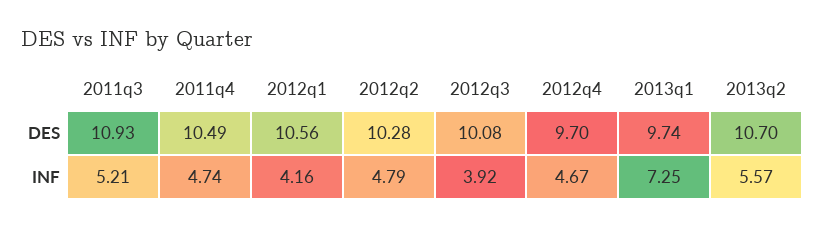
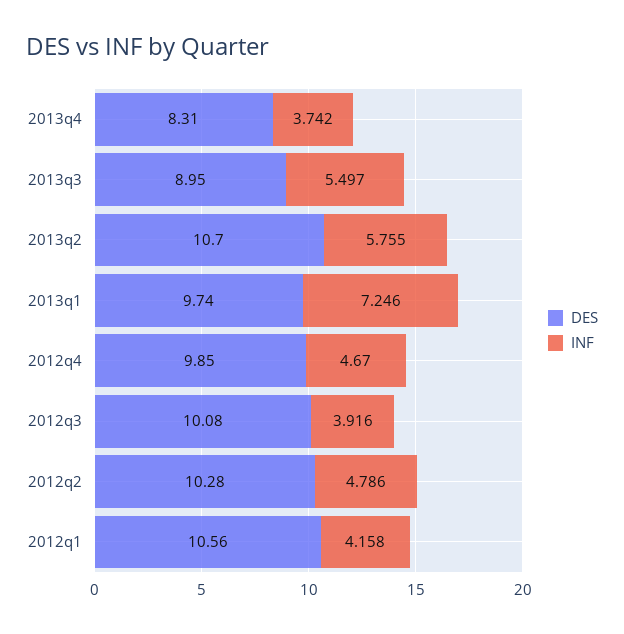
DES, 2011q3: 10.93 -> none
DES, 2011q4: 10.49 -> none
DES, 2012q4: 9.7 -> 9.85
INF, 2011q3: 5.21 -> none
INF, 2011q4: 4.74 -> none
INF, 2013q2: 5.57 -> 5.755
DES, 2013q4: none -> 8.31
INF, 2013q4: none -> 3.742
DES, 2013q3: none -> 8.95
INF, 2013q3: none -> 5.497

